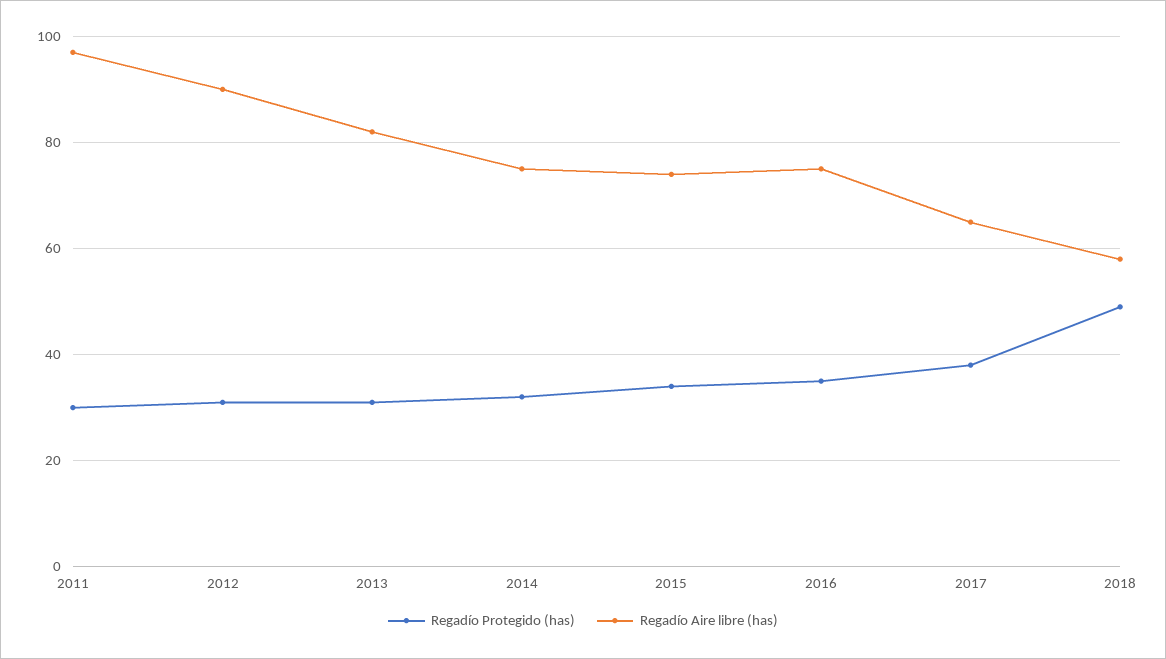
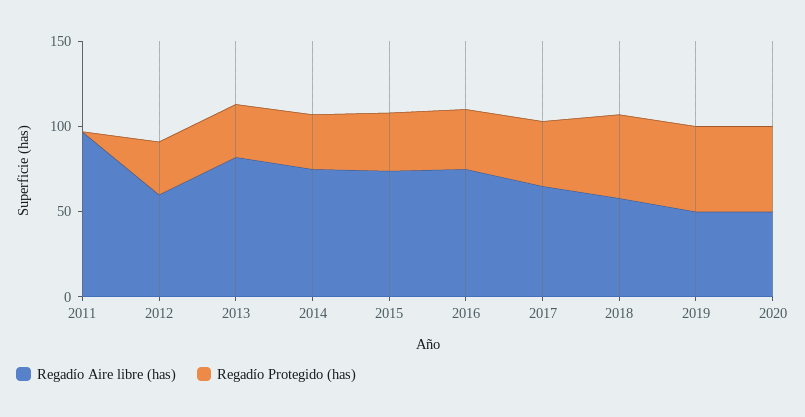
Regadío Protegido (has), 2011: 30 -> 0
Regadío Aire libre (has), 2012: 90 -> 60
Regadío Aire libre (has), 2019: none -> 50
Regadío Protegido (has), 2019: none -> 50
Regadío Aire libre (has), 2020: none -> 50
Regadío Protegido (has), 2020: none -> 50

